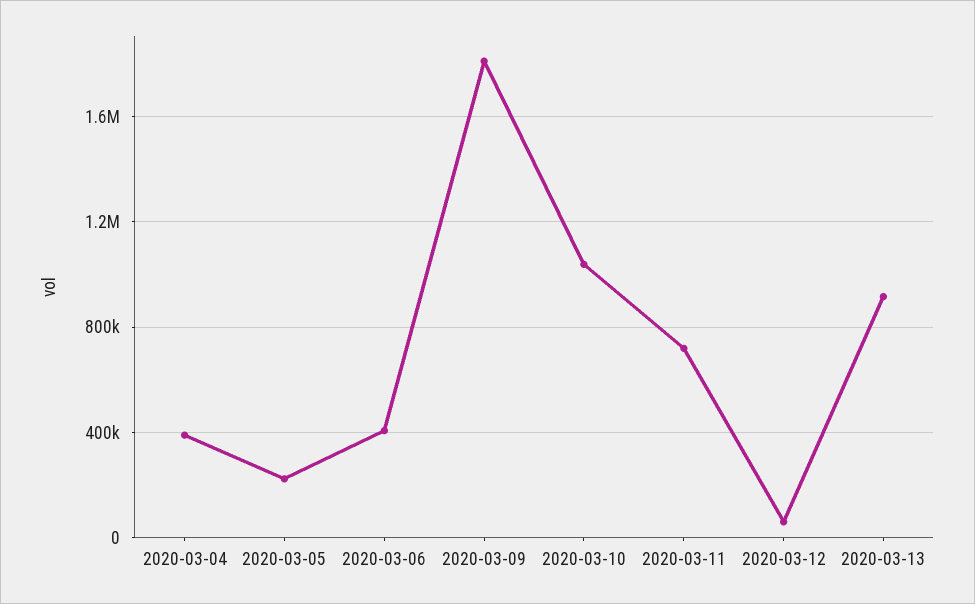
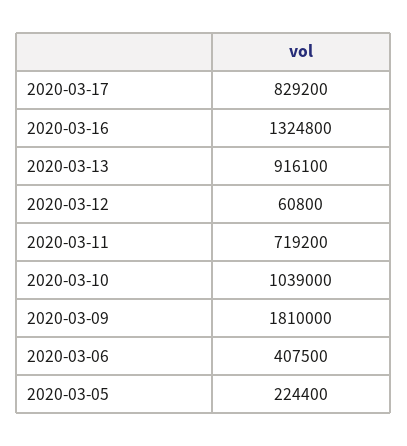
2020-03-04: 400000 -> none
2020-03-17: none -> 829200
2020-03-16: none -> 1324800

